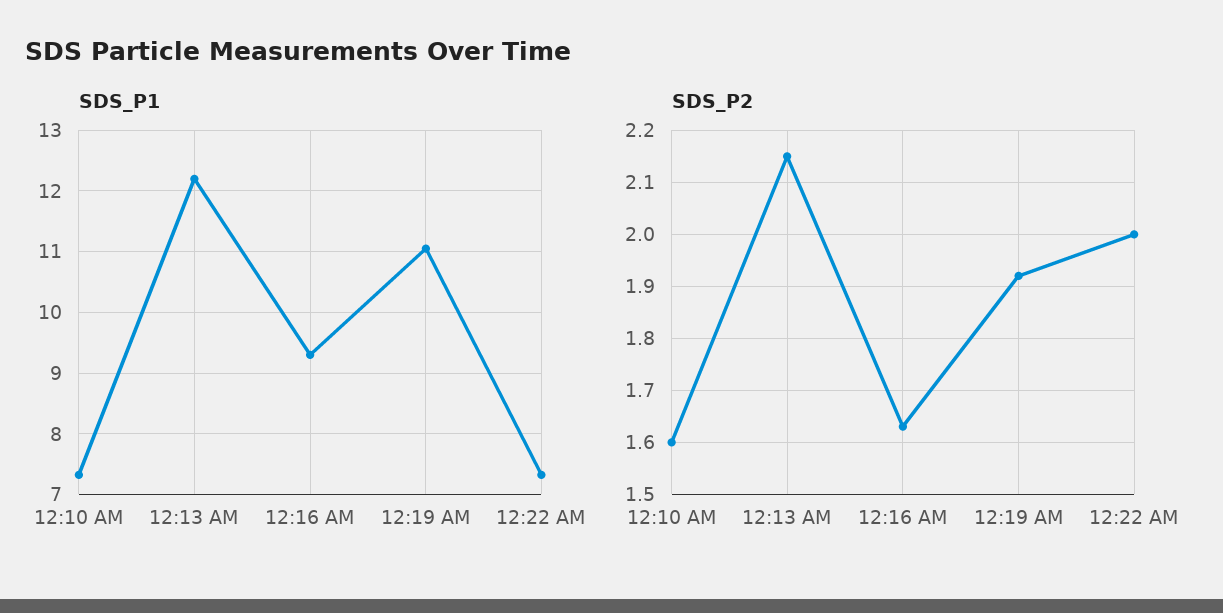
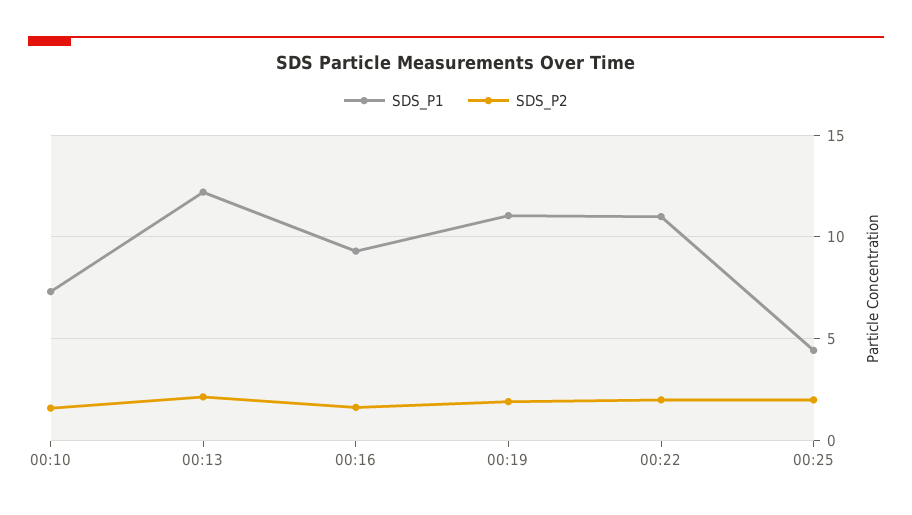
SDS_P1, 12:22 AM: 7.3 -> 11
SDS_P1, 00:25: none -> 4.5
SDS_P2, 00:25: none -> 2

